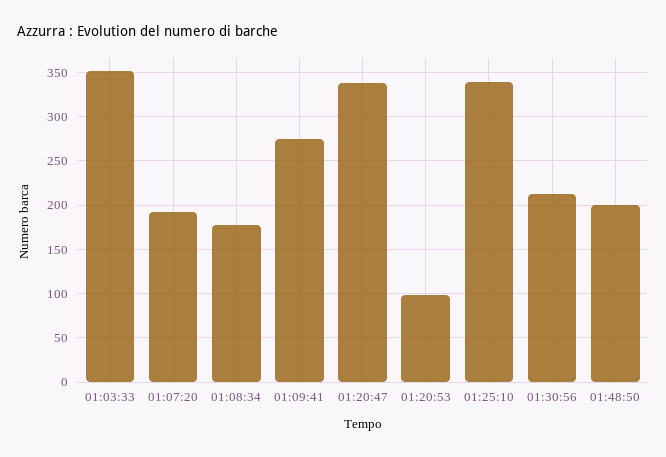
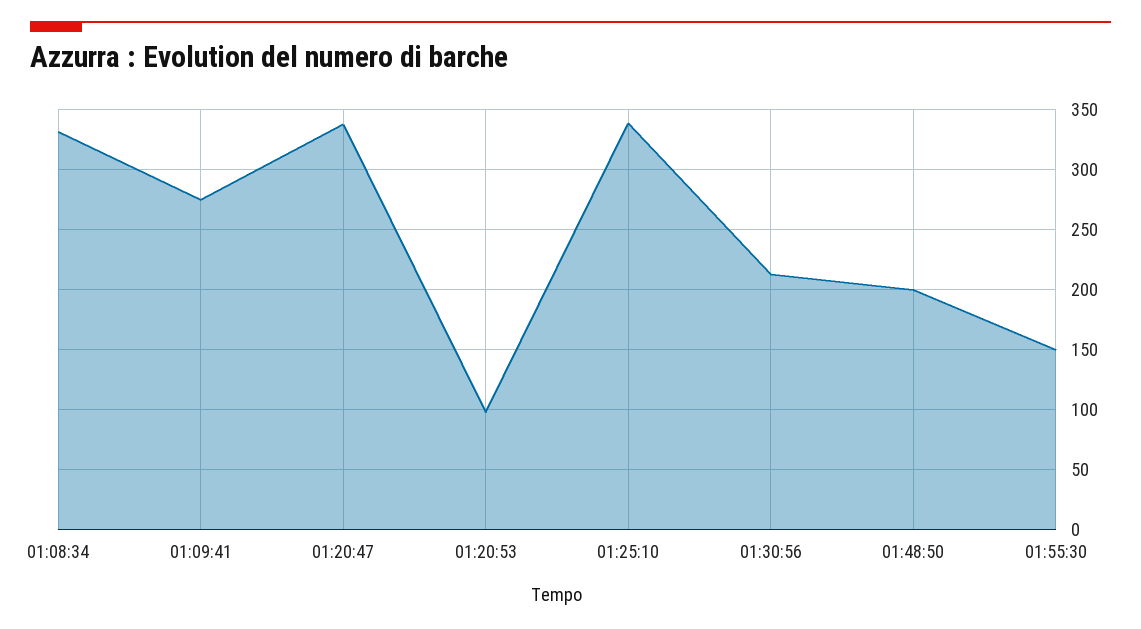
01:03:33: 350 -> none
01:07:20: 190 -> none
01:08:34: 180 -> 330
01:55:30: none -> 150

